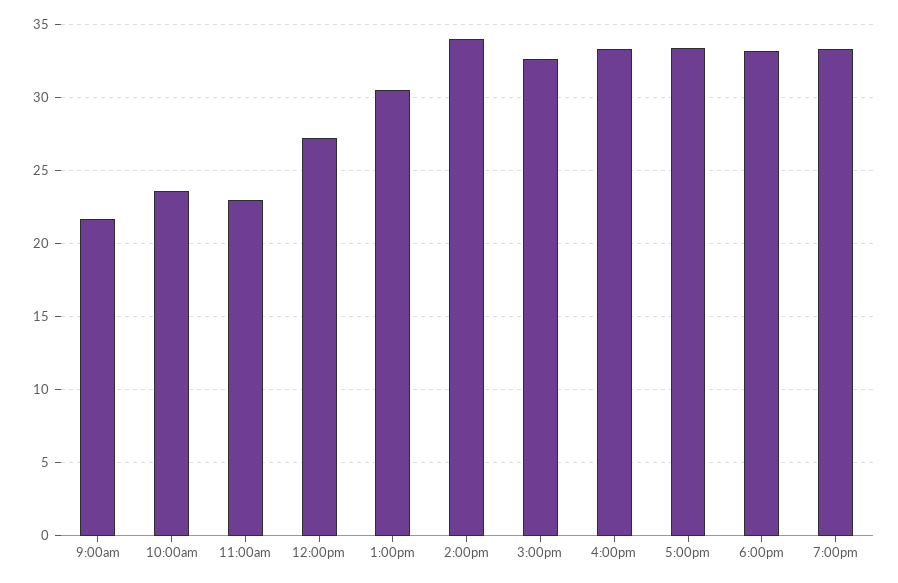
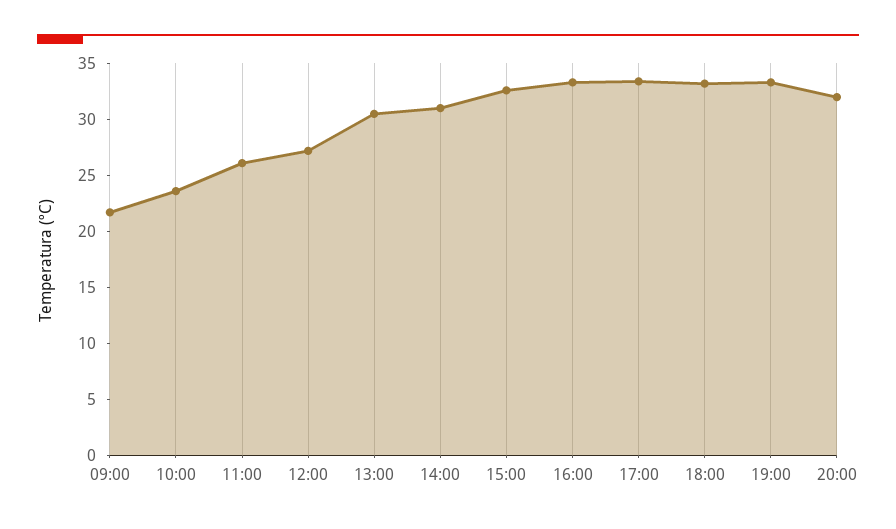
11:00am: 23 -> 26
2:00pm: 34 -> 31
20:00: none -> 32

